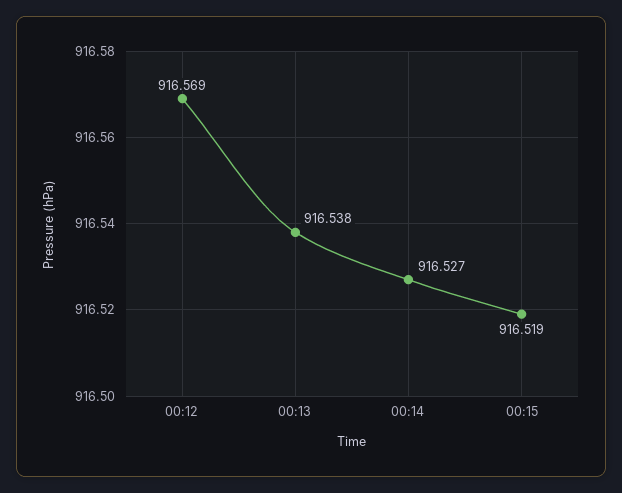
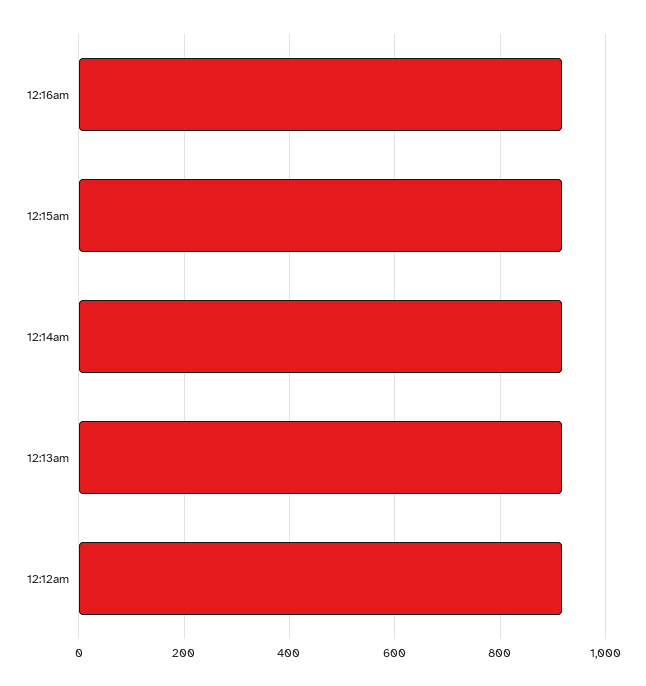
12:16am: none -> 920

